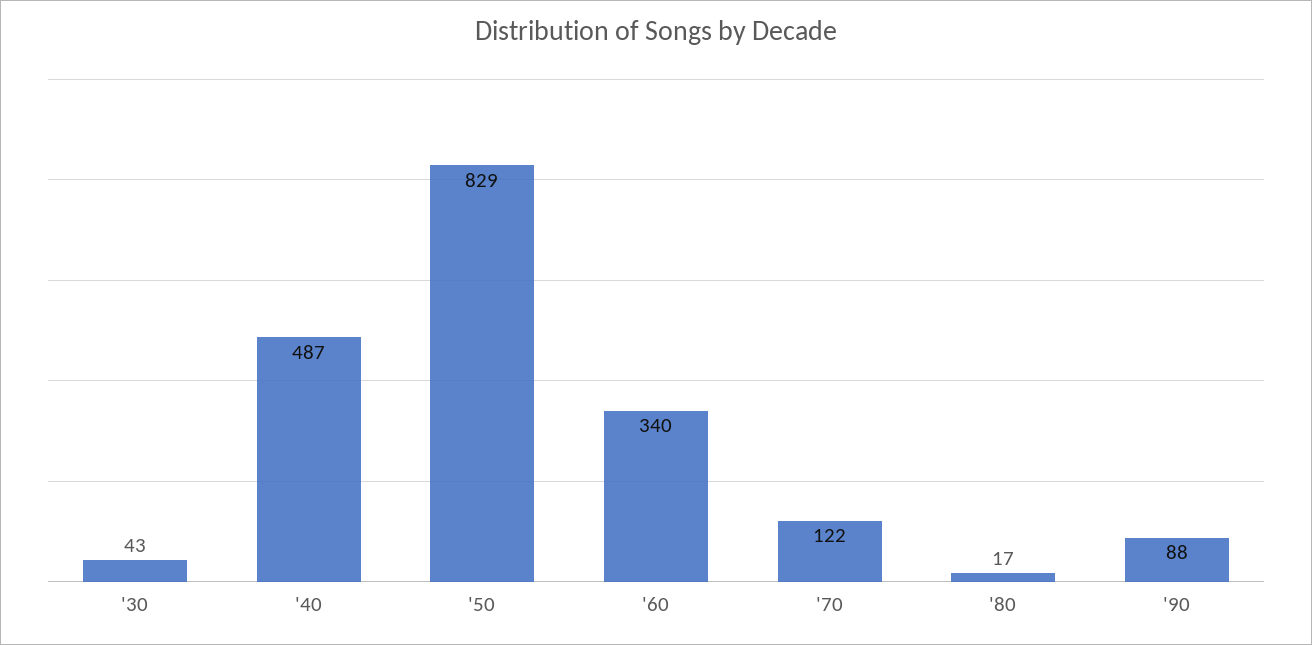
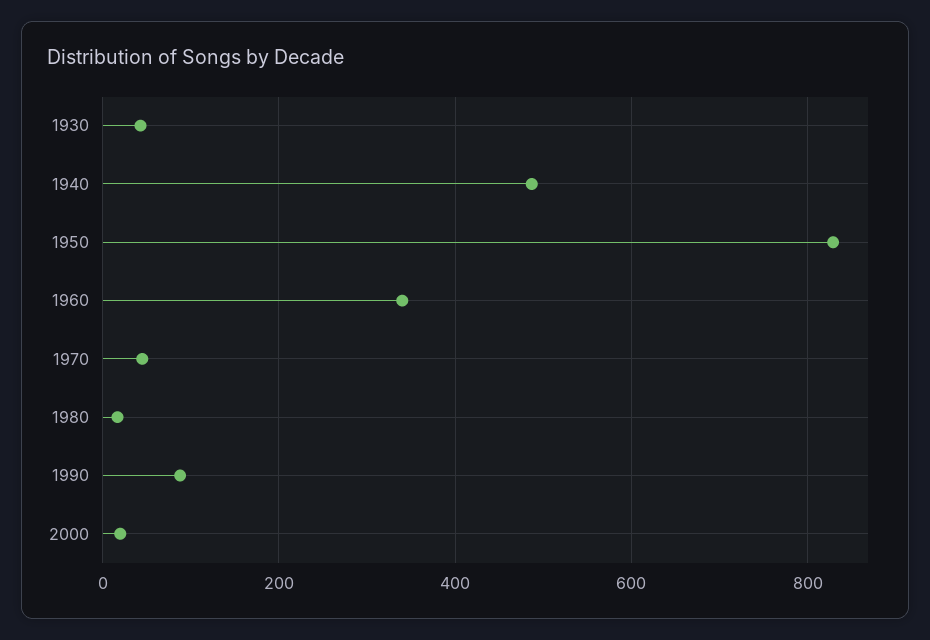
'70: 122 -> 40
2000: none -> 20

